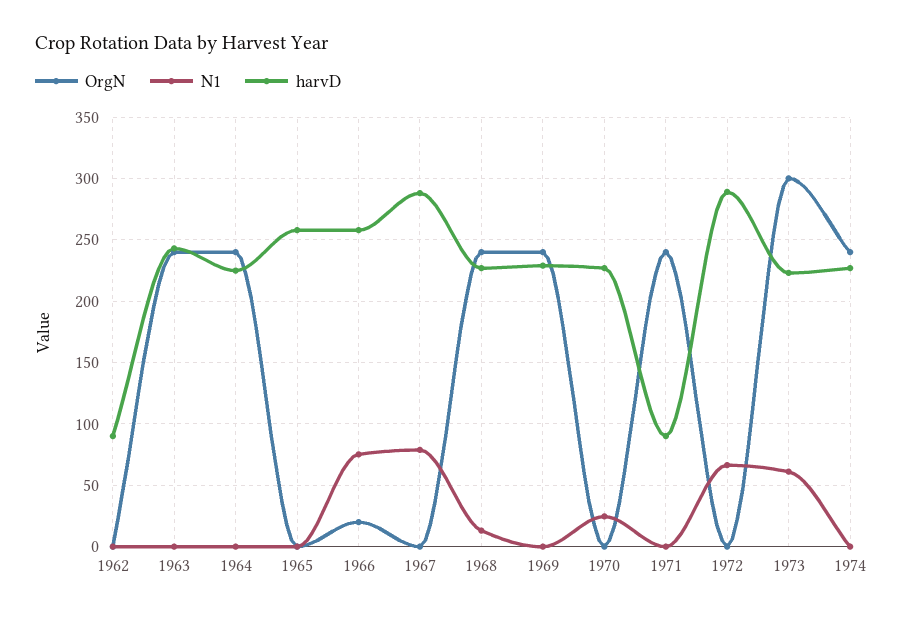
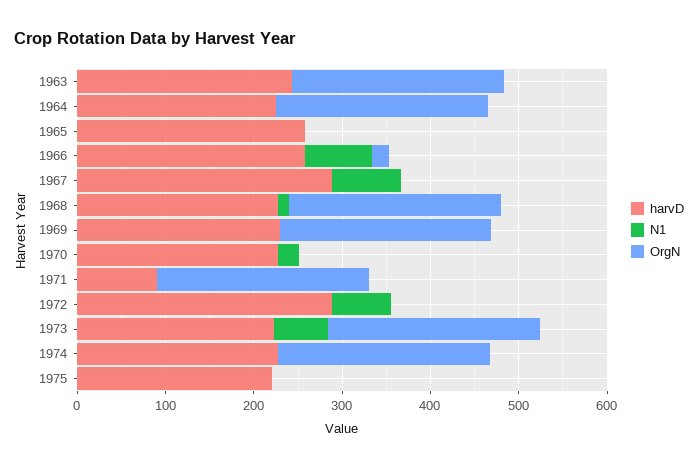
OrgN, 1962: 0 -> none
N1, 1962: 0 -> none
harvD, 1962: 90 -> none
OrgN, 1973: 300 -> 240
harvD, 1975: none -> 220
N1, 1975: none -> 0
OrgN, 1975: none -> 0

